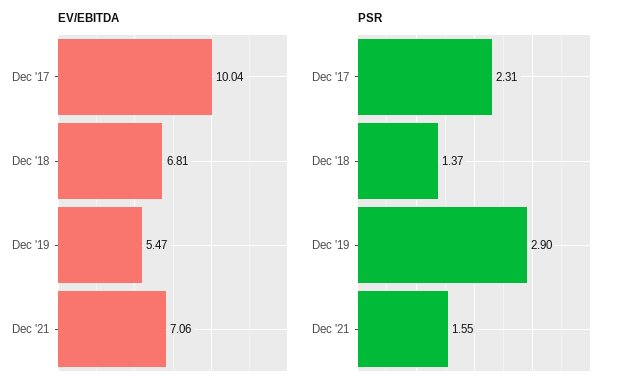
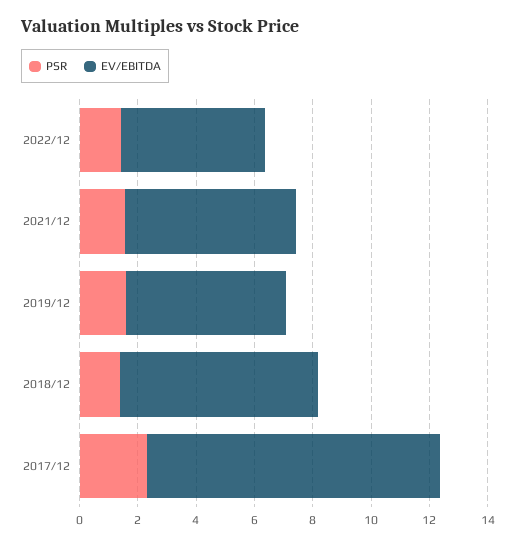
EV/EBITDA, Dec '21: 7.06 -> 6
PSR, Dec '19: 2.9 -> 1.5
PSR, 2022/12: none -> 1.5
EV/EBITDA, 2022/12: none -> 5

